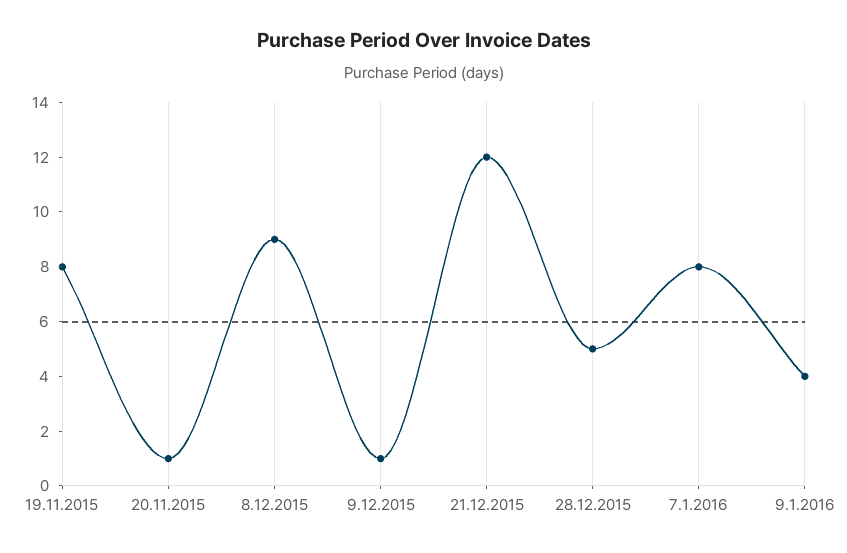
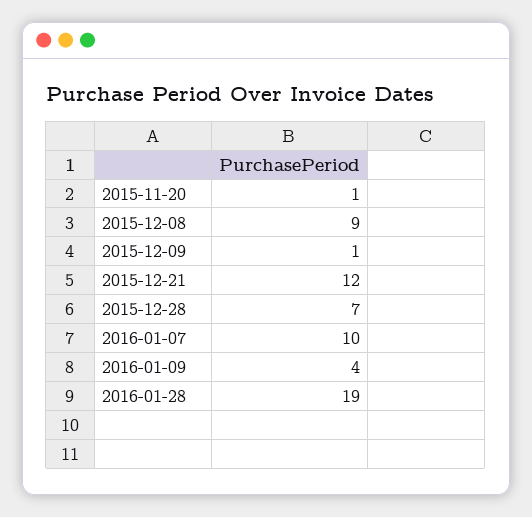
19.11.2015: 8 -> none
28.12.2015: 5 -> 7
7.1.2016: 8 -> 10
2016-01-28: none -> 19

